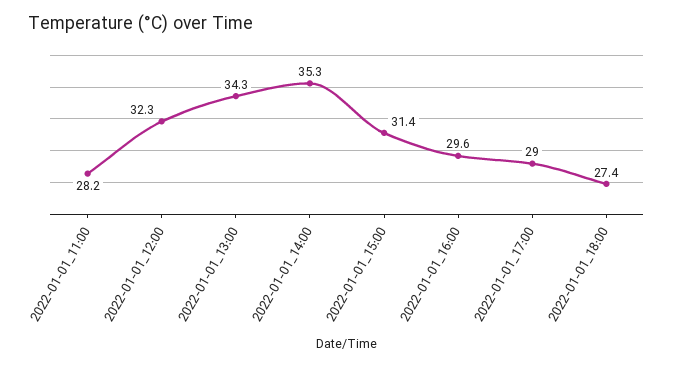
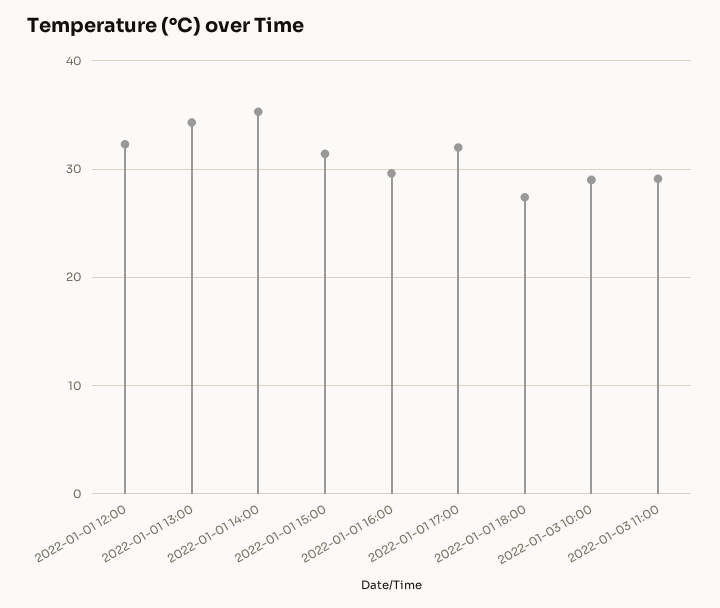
2022-01-01_11:00: 28.2 -> none
2022-01-01_17:00: 29 -> 32
2022-01-03 10:00: none -> 29
2022-01-03 11:00: none -> 29

